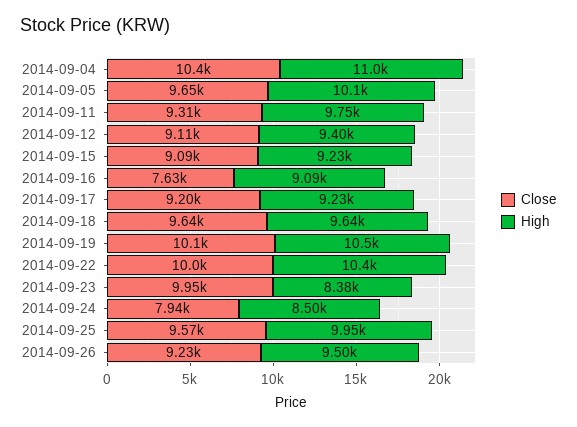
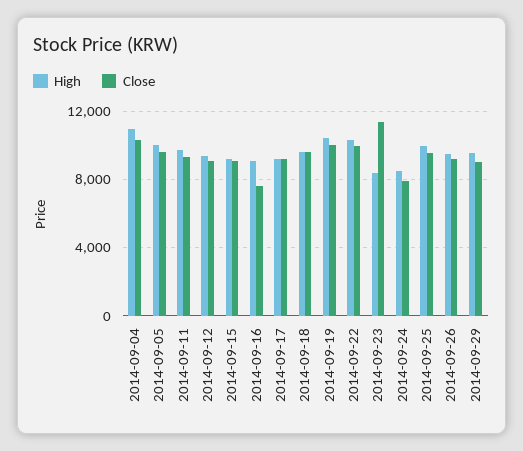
Close, 2014-09-23: 9950 -> 11500
High, 2014-09-29: none -> 9500
Close, 2014-09-29: none -> 9000

